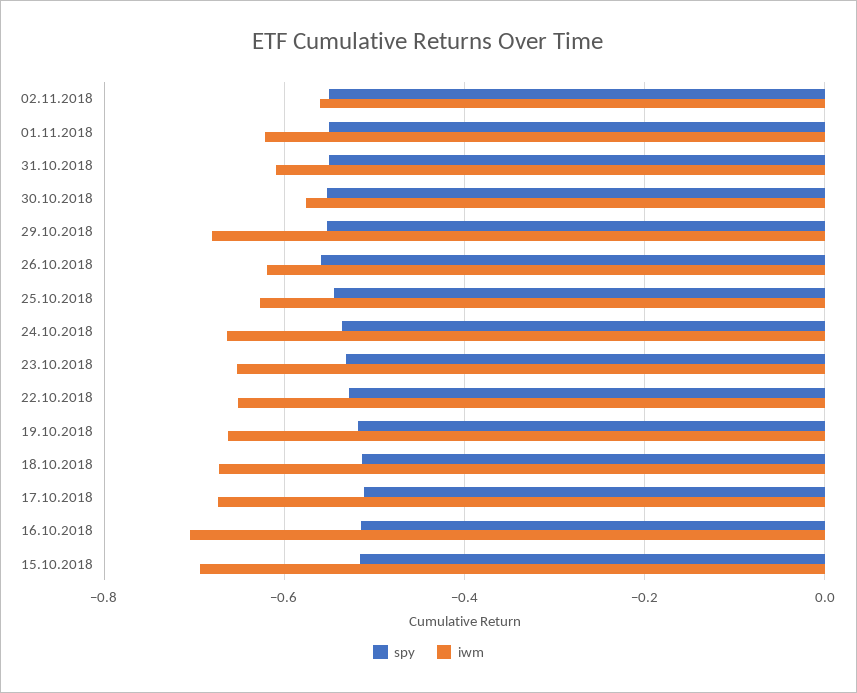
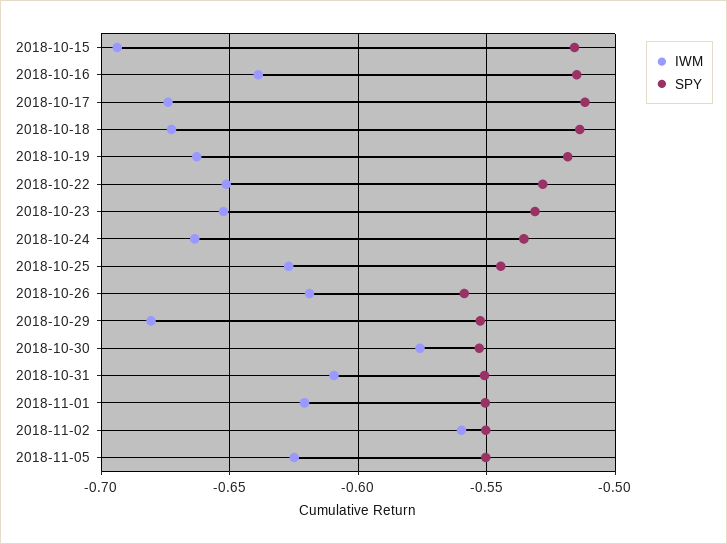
iwm, 16.10.2018: -0.7 -> -0.64
iwm, 2018-11-05: none -> -0.625
spy, 2018-11-05: none -> -0.55

